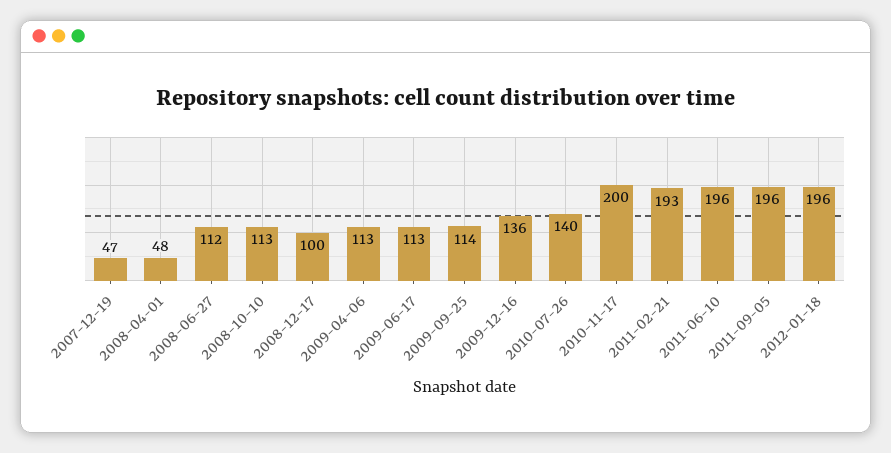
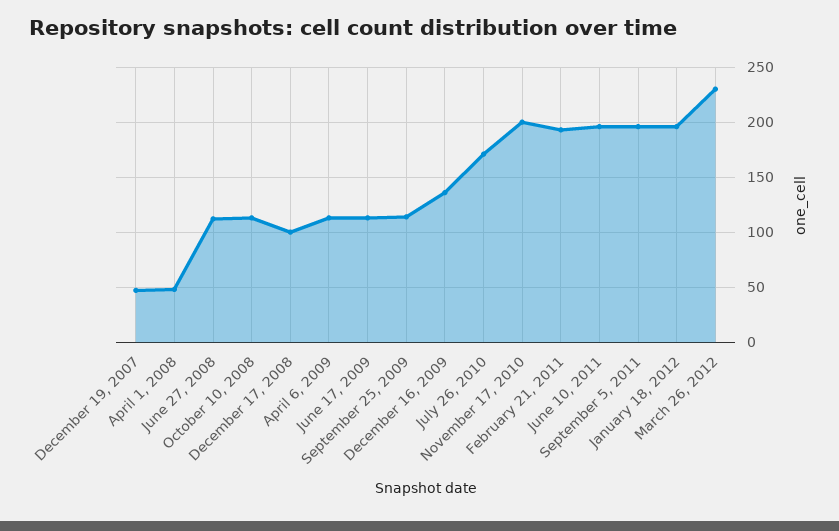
2010-07-26: 140 -> 170
March 26, 2012: none -> 230

